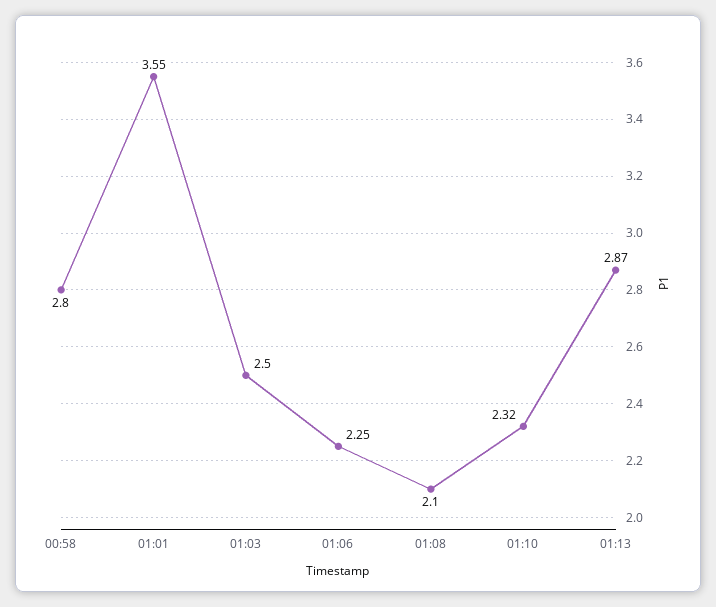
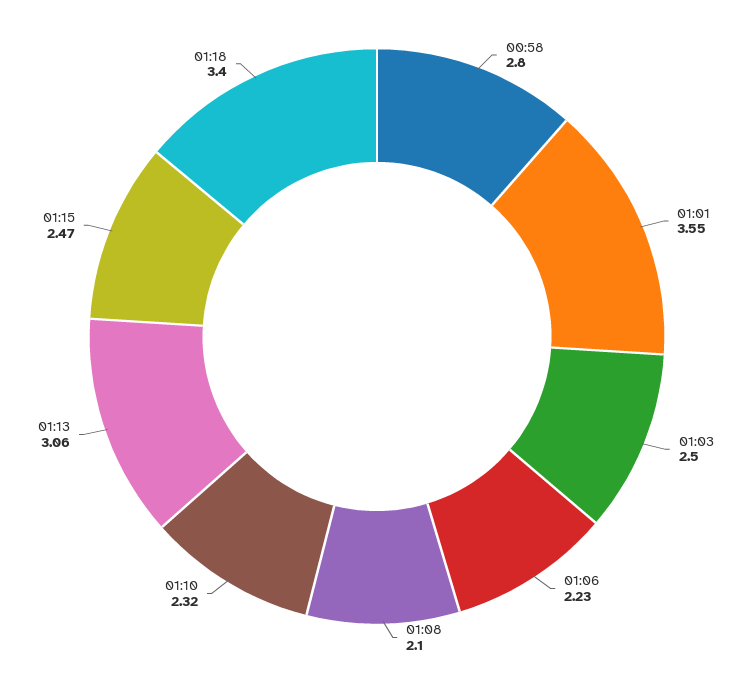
01:06: 2.25 -> 2.23
01:13: 2.87 -> 3.06
01:15: none -> 2.47
01:18: none -> 3.4

